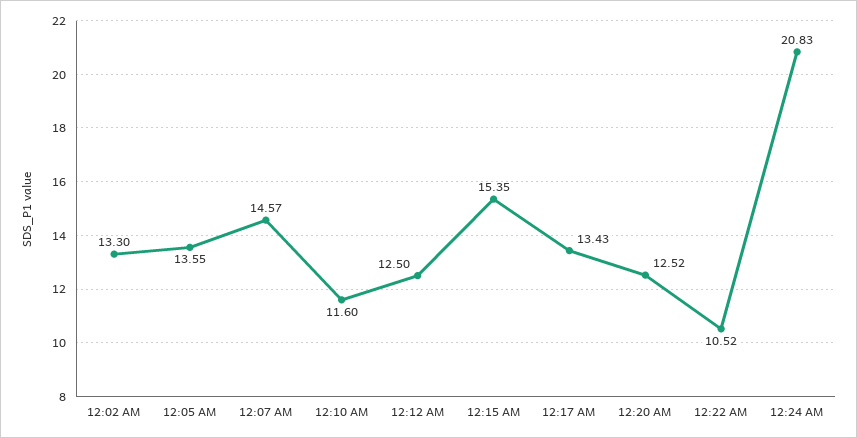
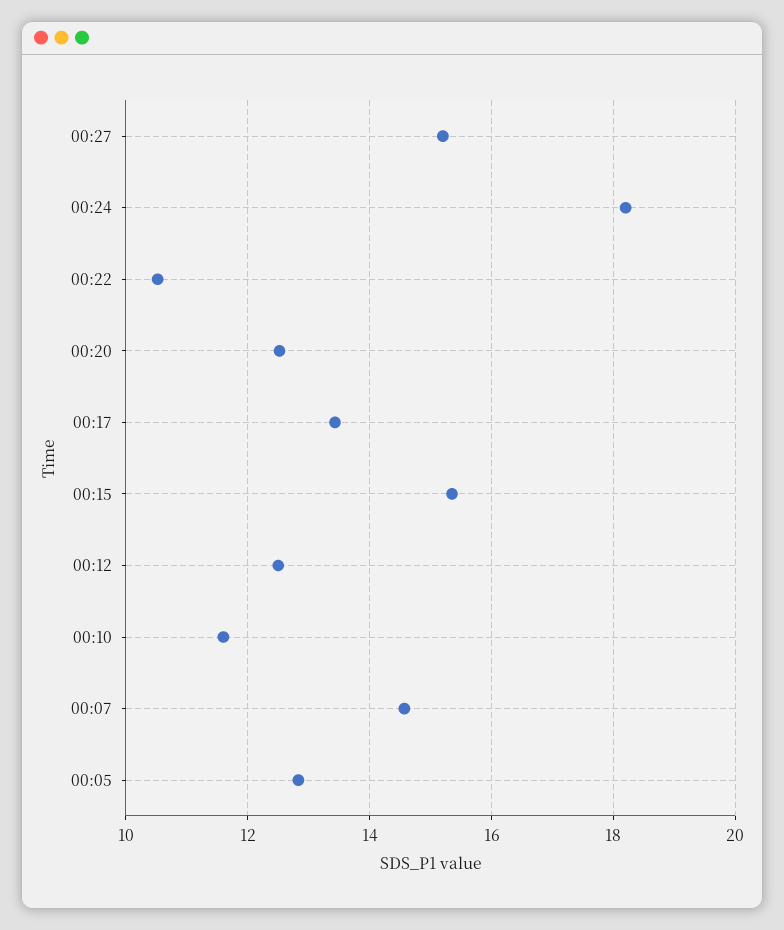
12:02 AM: 13.3 -> none
12:05 AM: 13.55 -> 12.8
12:24 AM: 20.83 -> 18.2
00:27: none -> 15.2

